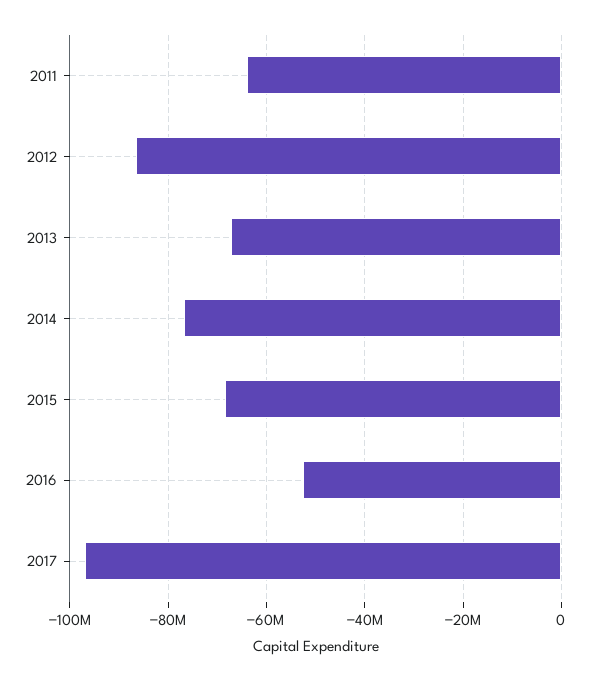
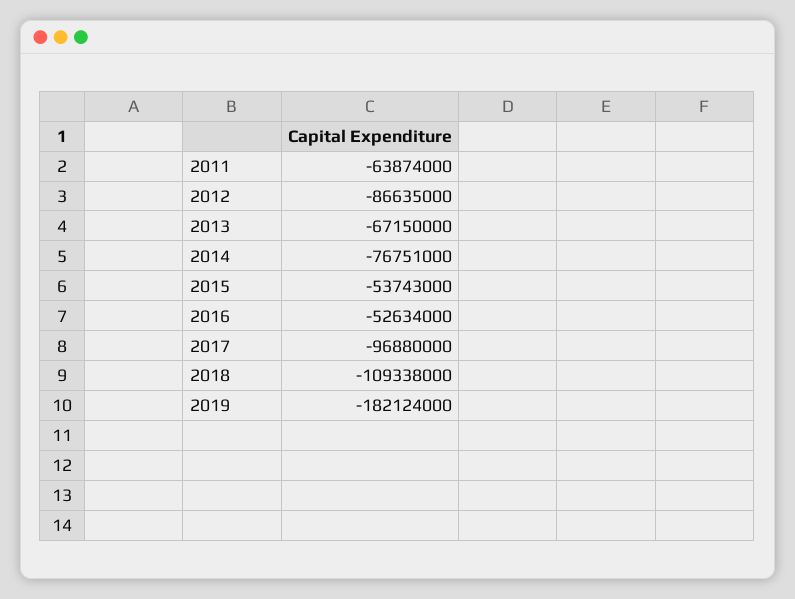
2015: -68000000 -> -53743000
2018: none -> -109338000
2019: none -> -182124000

